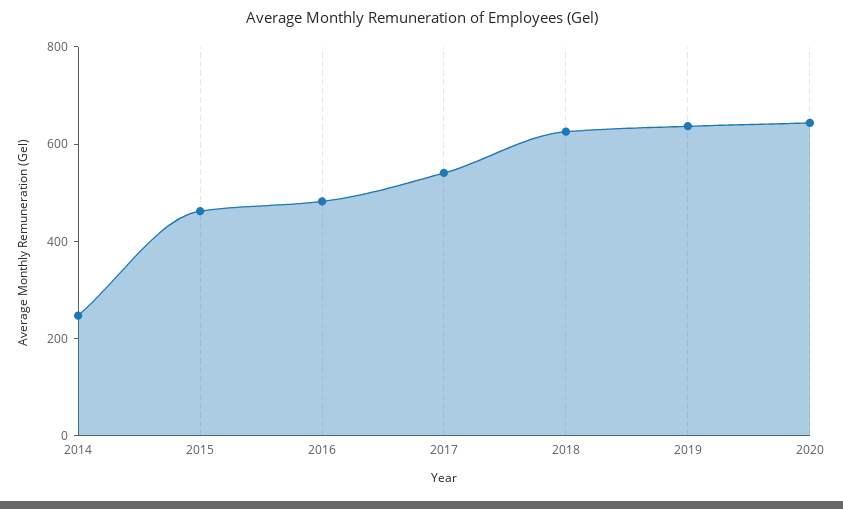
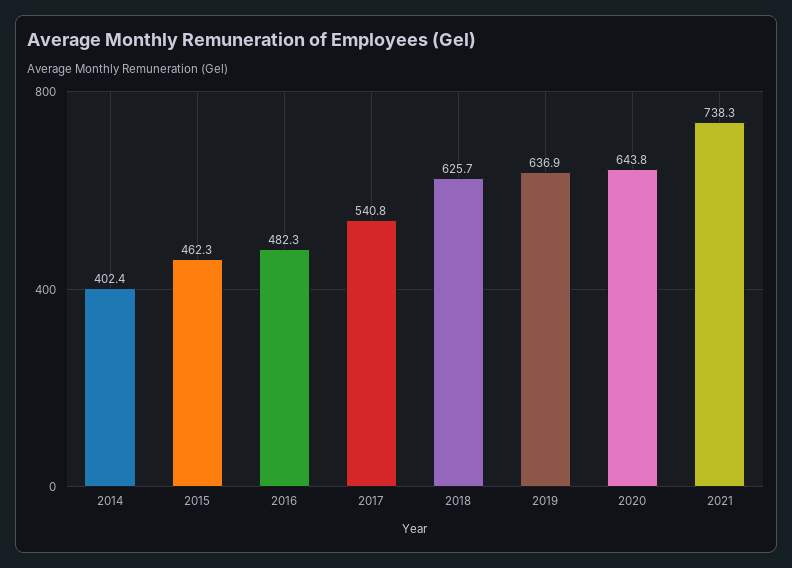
2014: 250 -> 402.4
2021: none -> 738.3

